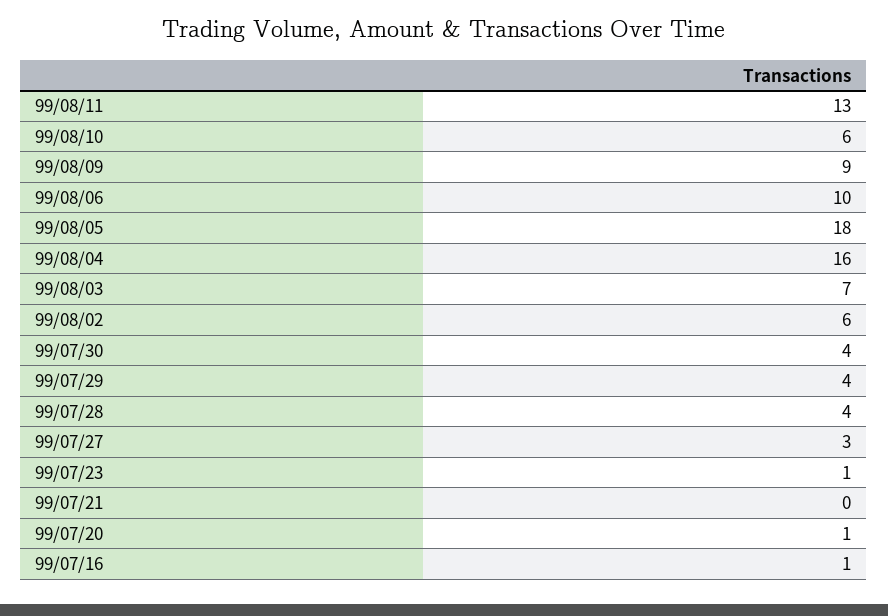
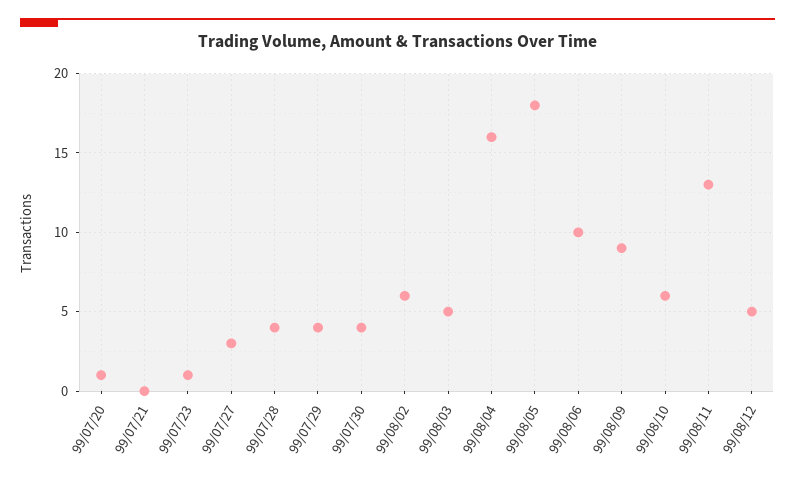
99/08/03: 7 -> 5
99/07/16: 1 -> none
99/08/12: none -> 5

